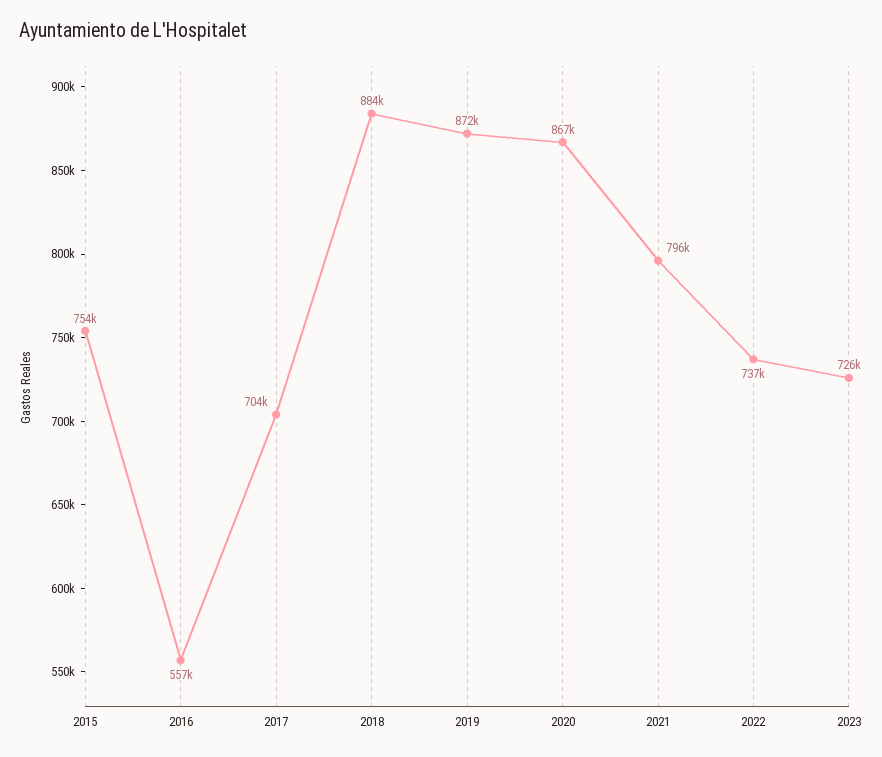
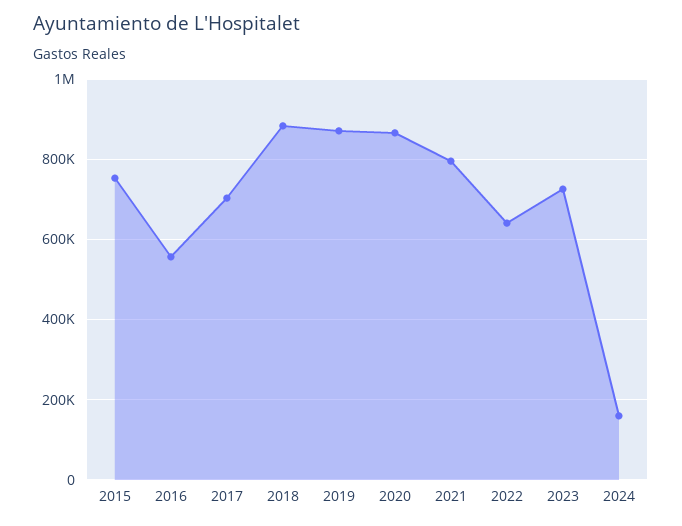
2022: 737000 -> 640000
2024: none -> 160000

